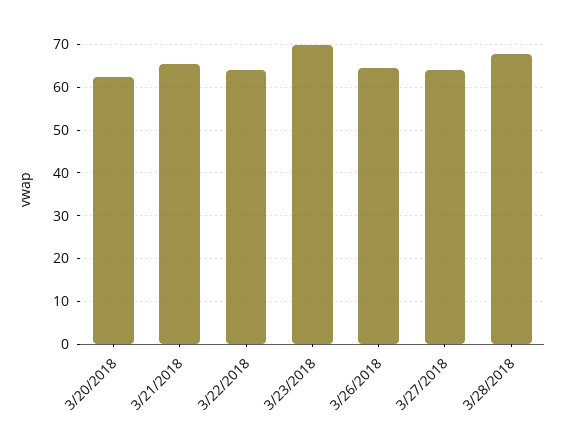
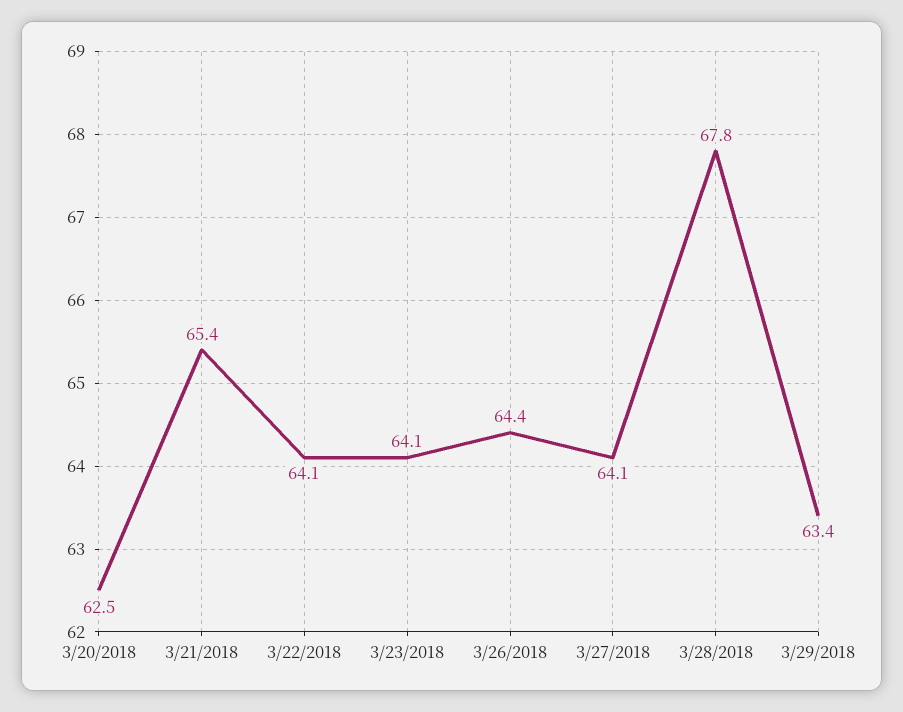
3/23/2018: 70 -> 64.1
3/29/2018: none -> 63.4

